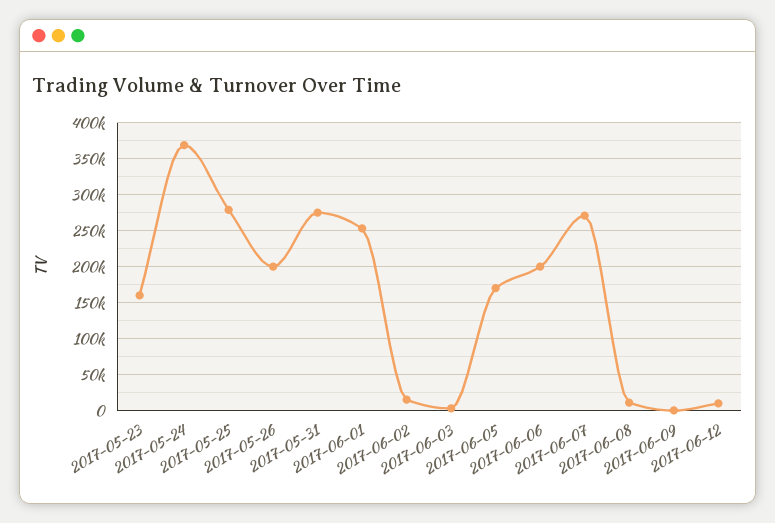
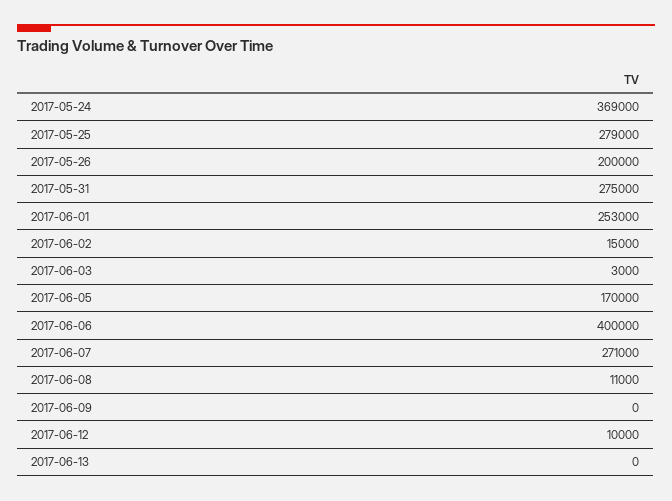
2017-05-23: 160000 -> none
2017-06-06: 200000 -> 400000
2017-06-13: none -> 0

